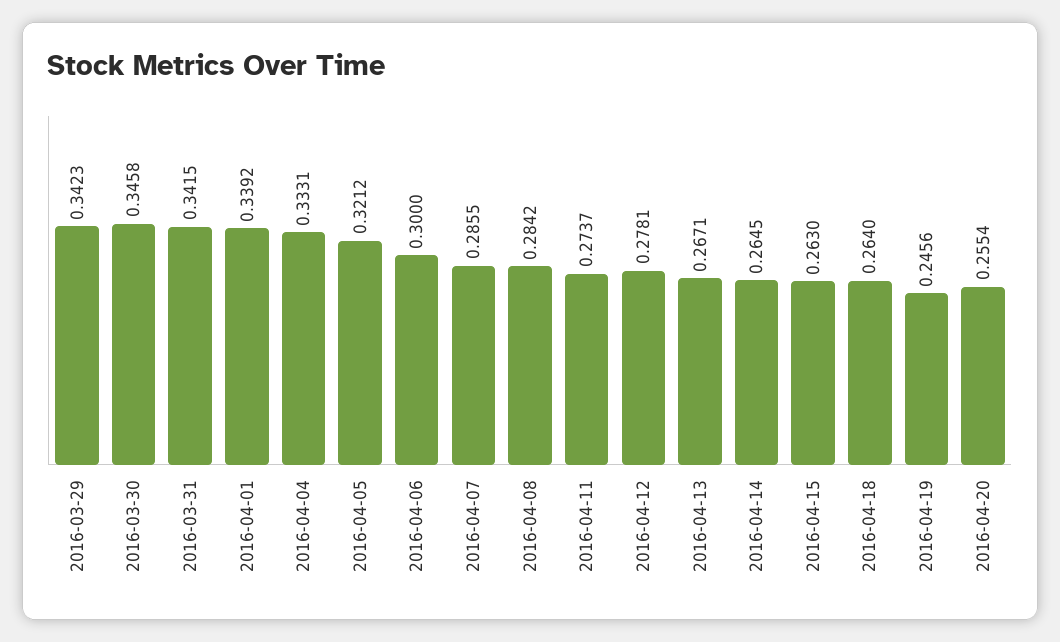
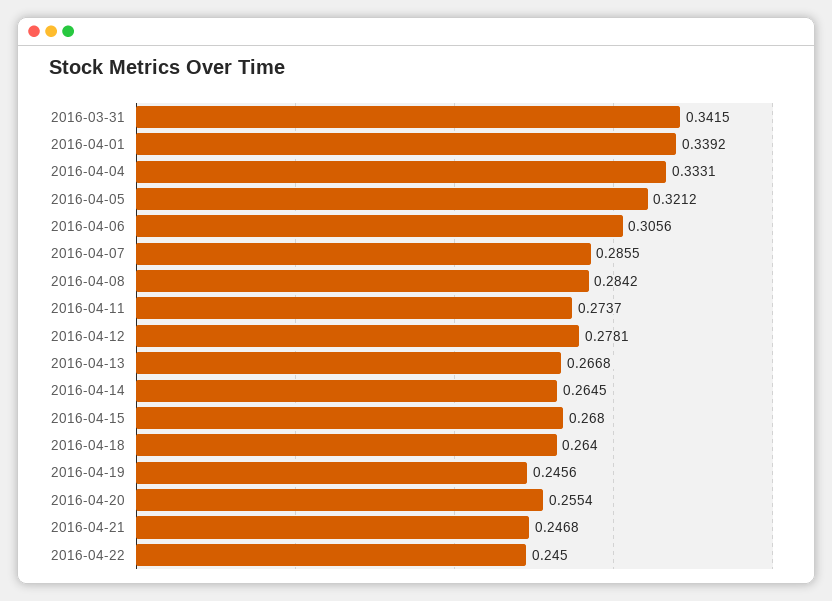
2016-03-29: 0.3423 -> none
2016-03-30: 0.3458 -> none
2016-04-06: 0.3 -> 0.3056
2016-04-13: 0.2671 -> 0.2668
2016-04-15: 0.263 -> 0.268
2016-04-21: none -> 0.2468
2016-04-22: none -> 0.245

